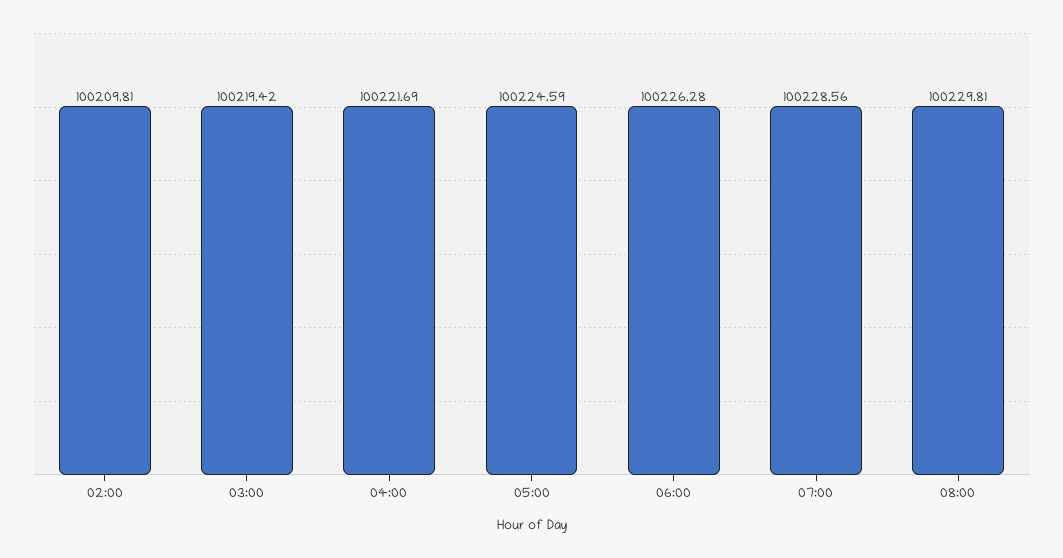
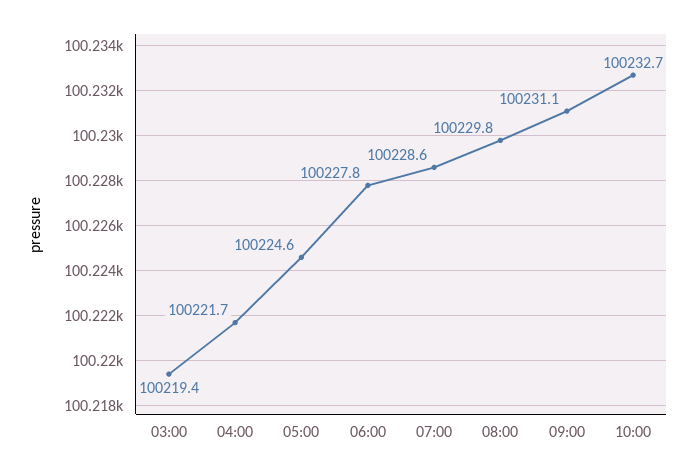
02:00: 100209.81 -> none
06:00: 100226.28 -> 100227.8
09:00: none -> 100231.1
10:00: none -> 100232.7

